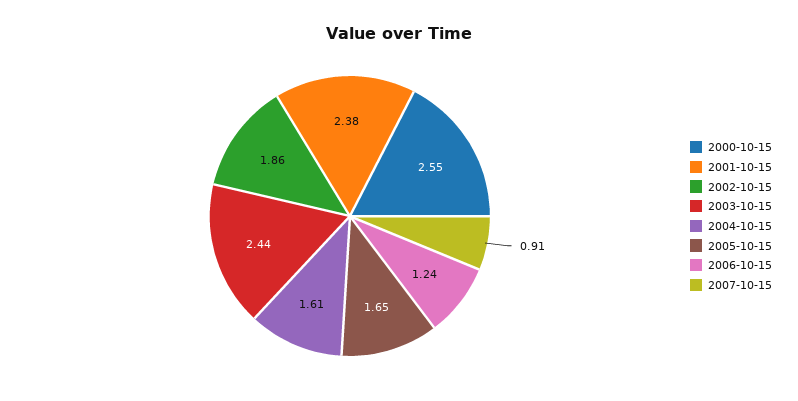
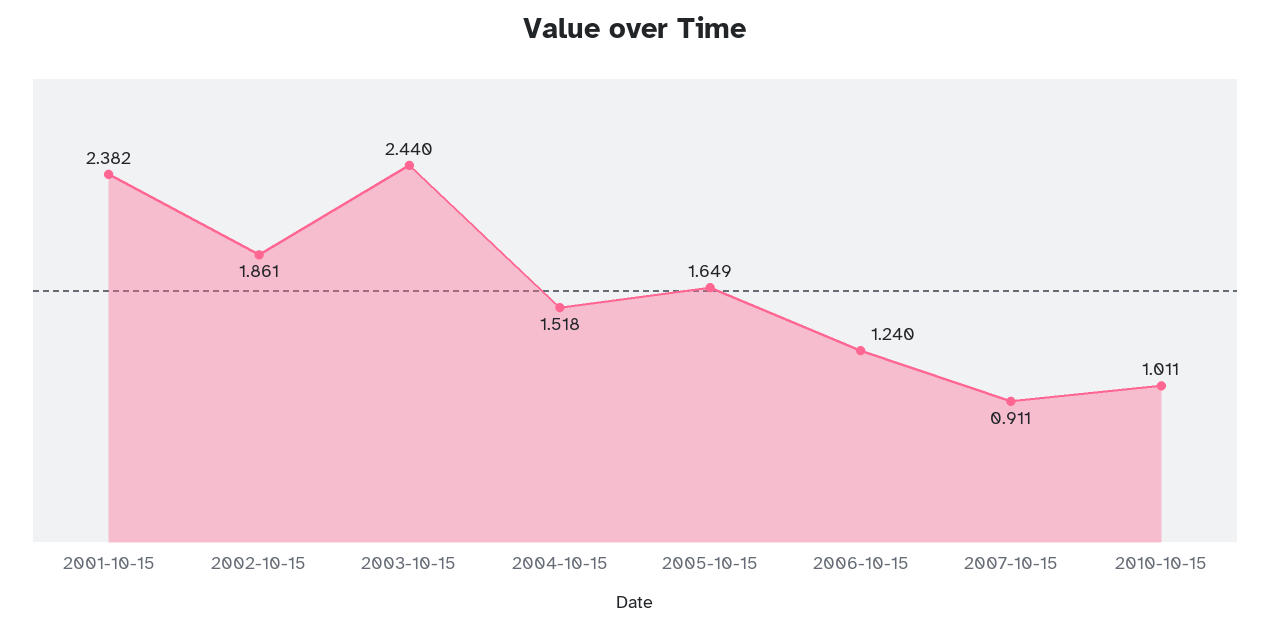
2000-10-15: 2.55 -> none
2004-10-15: 1.61 -> 1.518
2010-10-15: none -> 1.011

